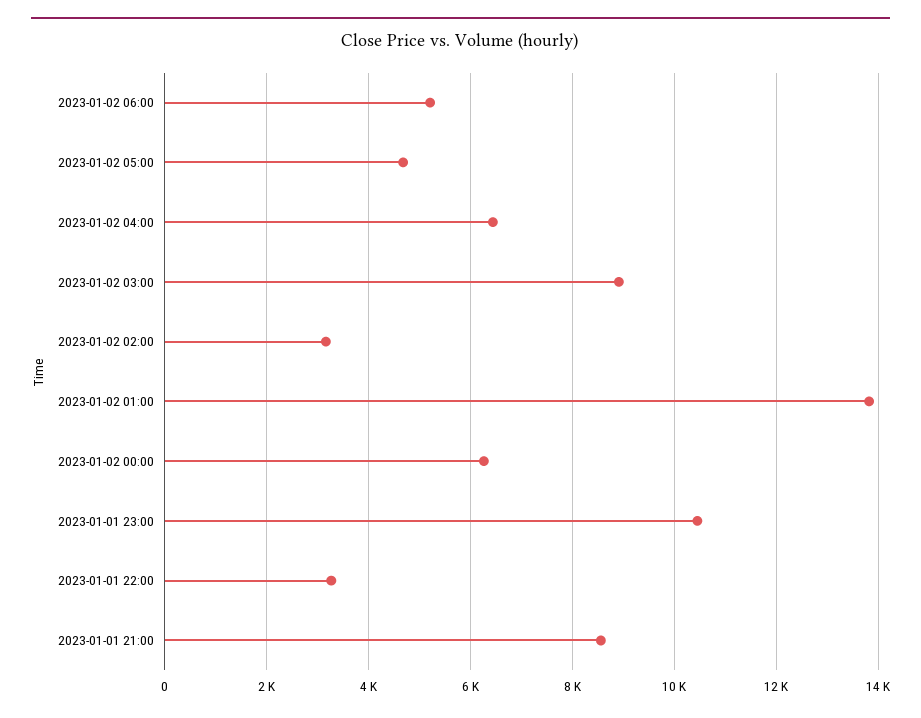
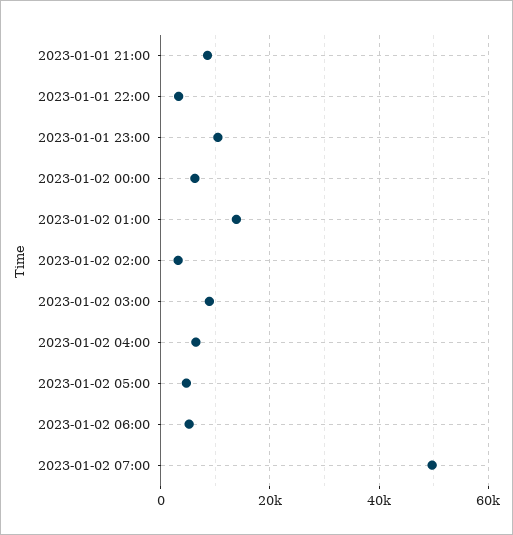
2023-01-02 07:00: none -> 50000

